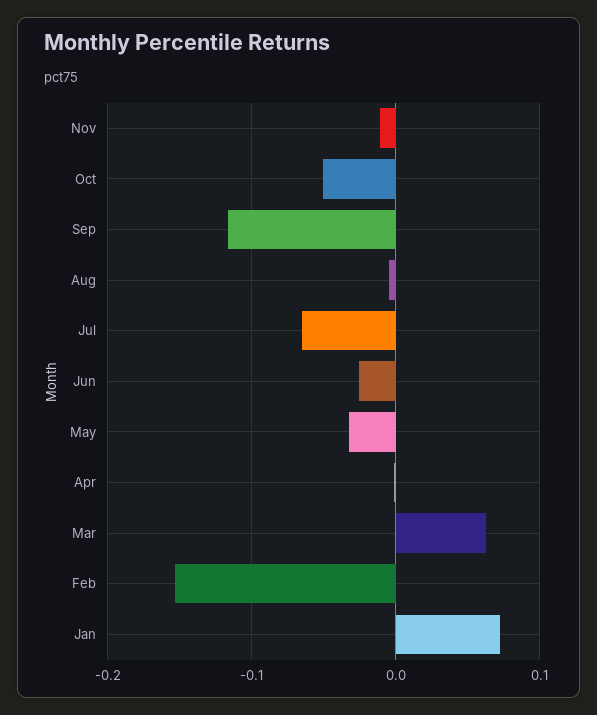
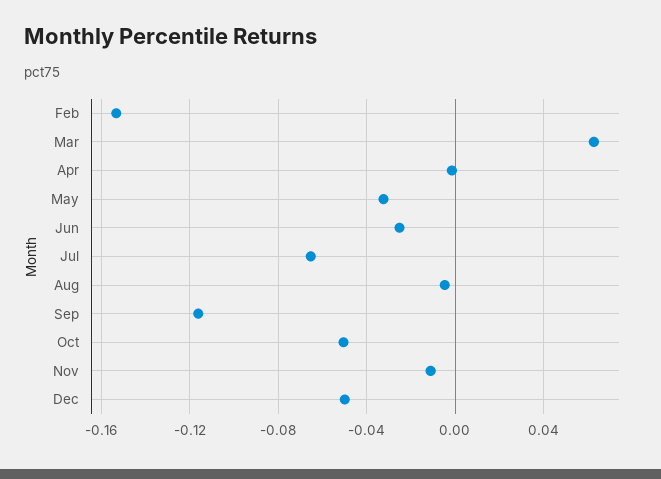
Jan: 0.07 -> none
Dec: none -> -0.05

